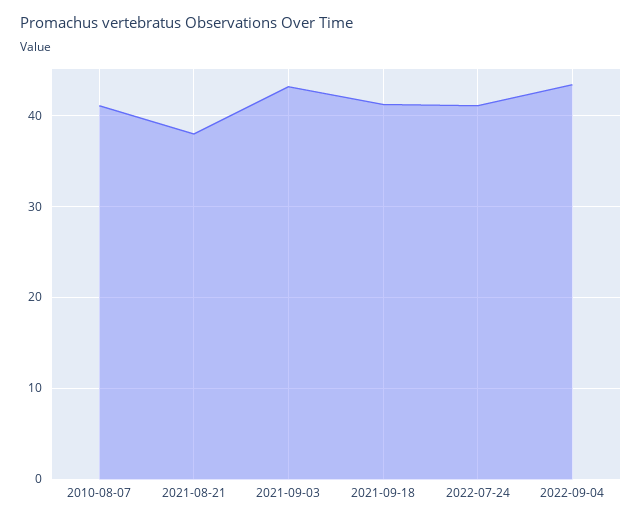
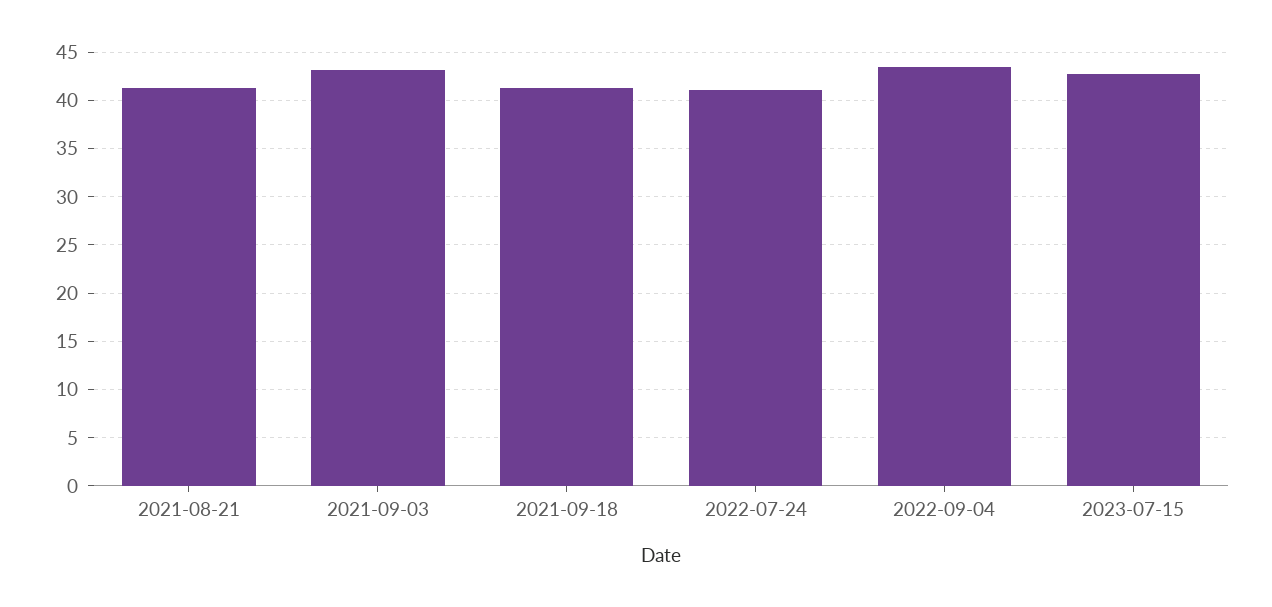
2010-08-07: 41 -> none
2021-08-21: 38 -> 41
2023-07-15: none -> 43

